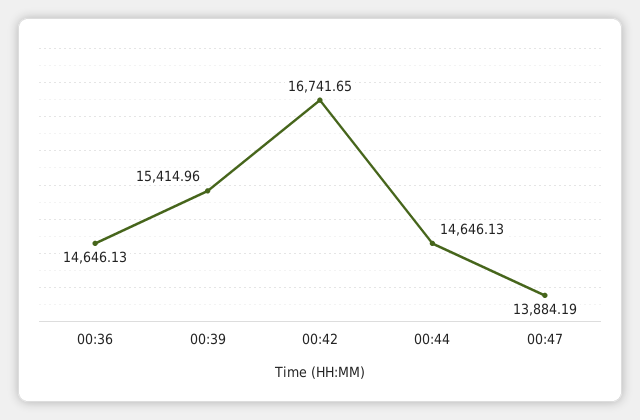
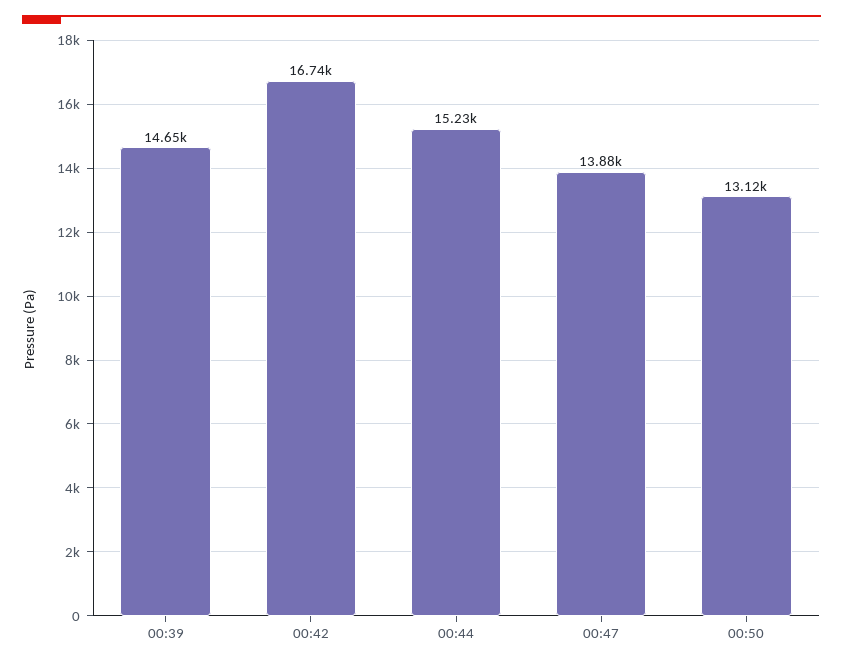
00:36: 14646.13 -> none
00:39: 15414.96 -> 14650
00:44: 14646.13 -> 15230
00:50: none -> 13120

